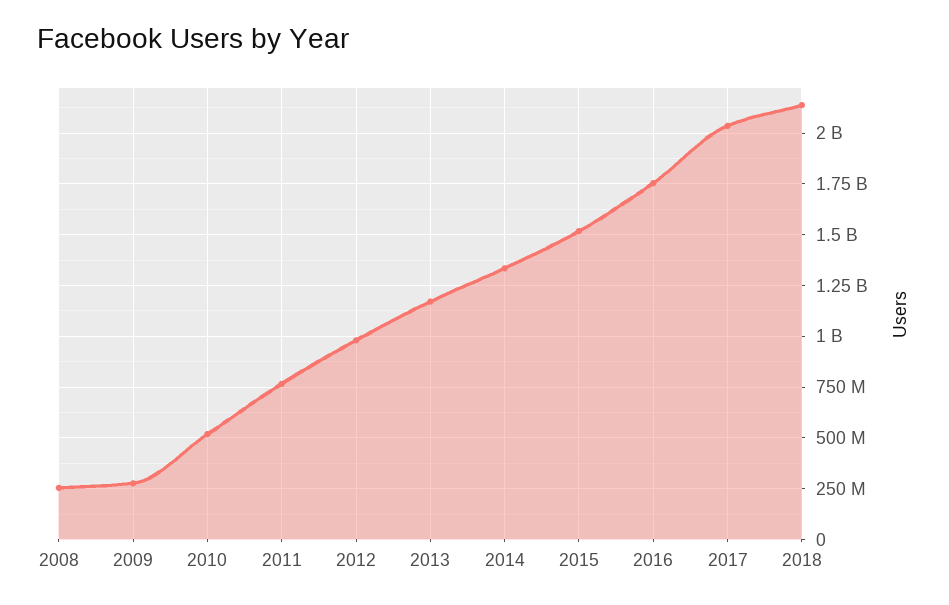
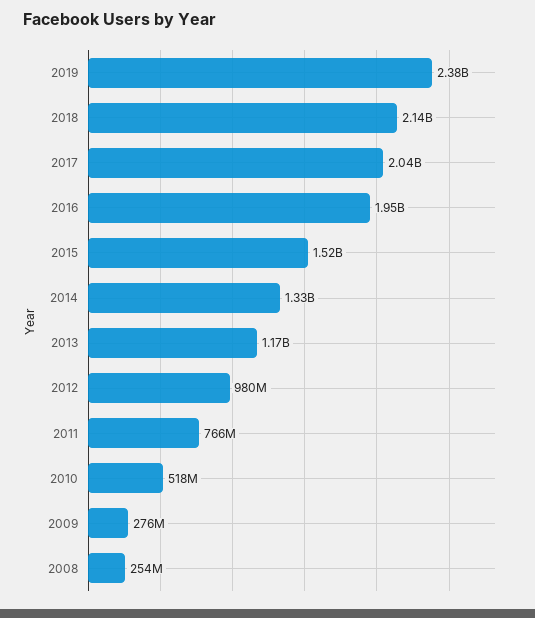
2016: 1750000000 -> 1950000000
2019: none -> 2380000000

